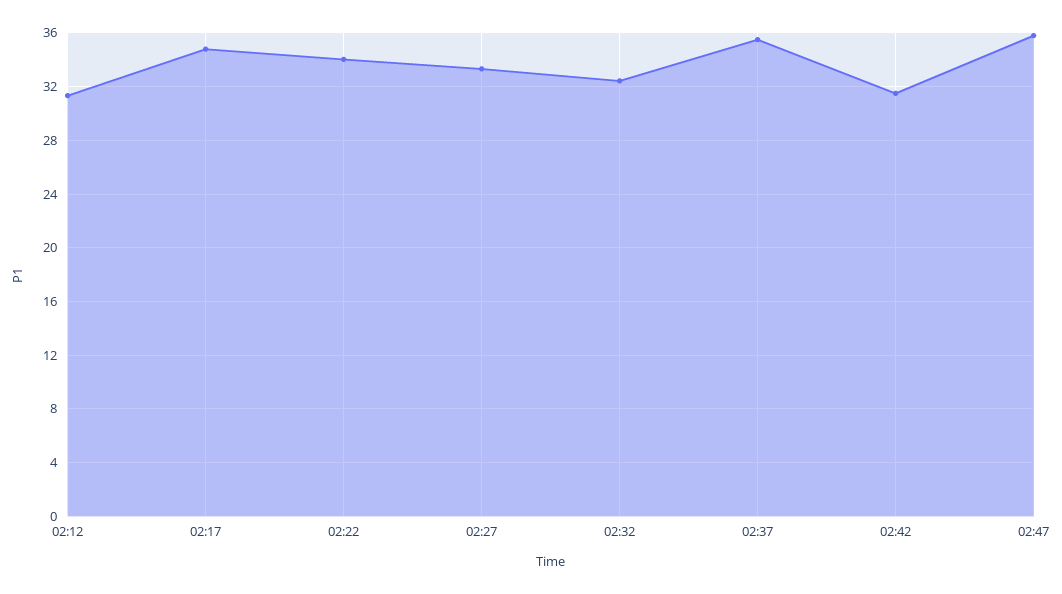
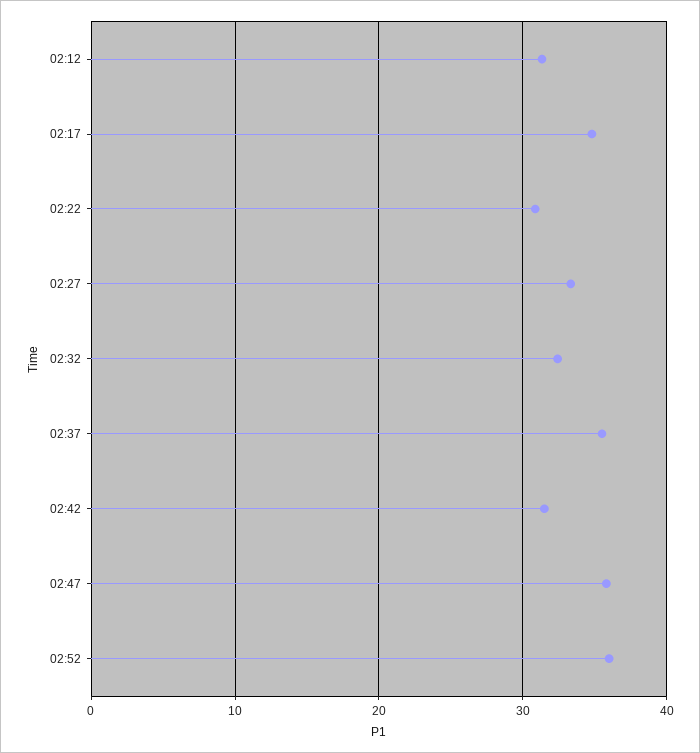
02:22: 34 -> 31
02:52: none -> 36

